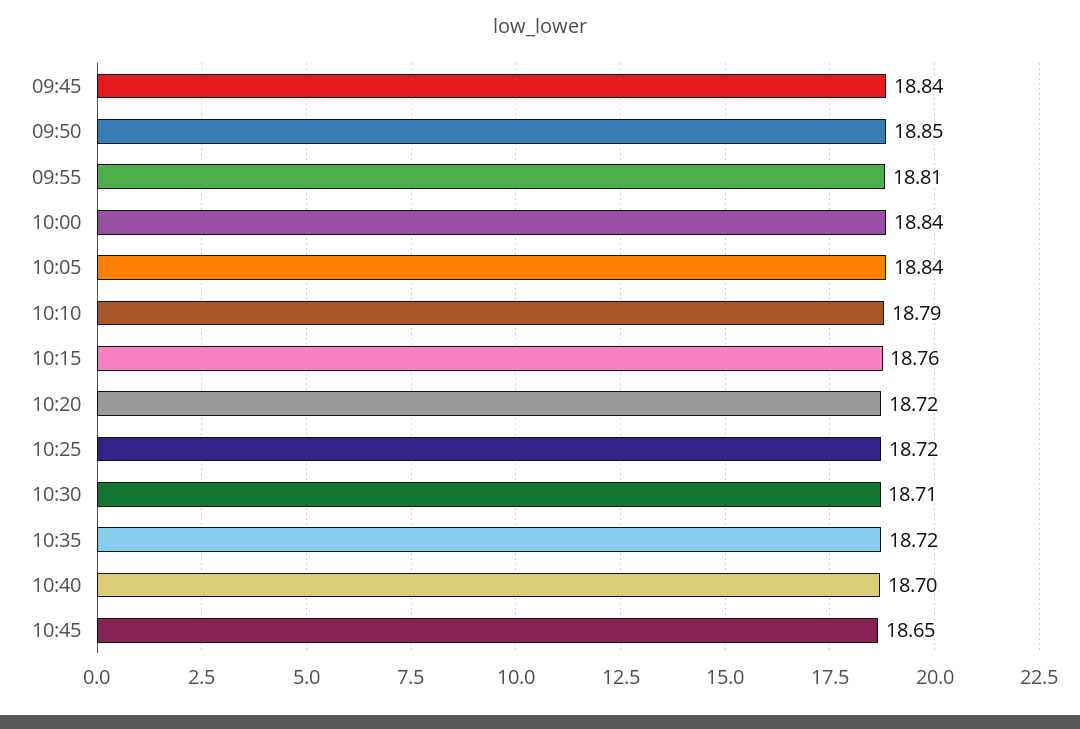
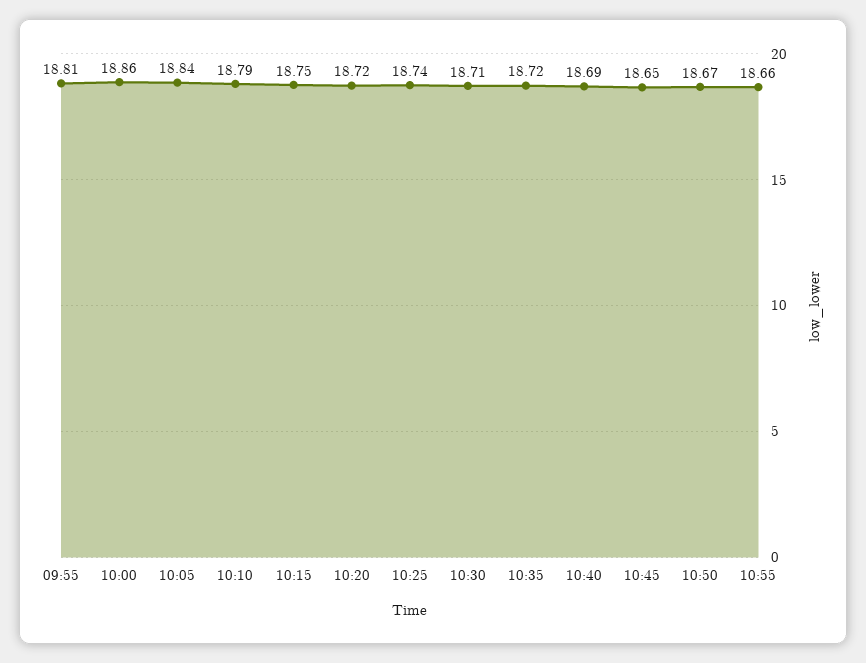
09:45: 18.84 -> none
09:50: 18.85 -> none
10:00: 18.84 -> 18.86
10:15: 18.76 -> 18.75
10:25: 18.72 -> 18.74
10:40: 18.7 -> 18.69
10:50: none -> 18.67
10:55: none -> 18.66

